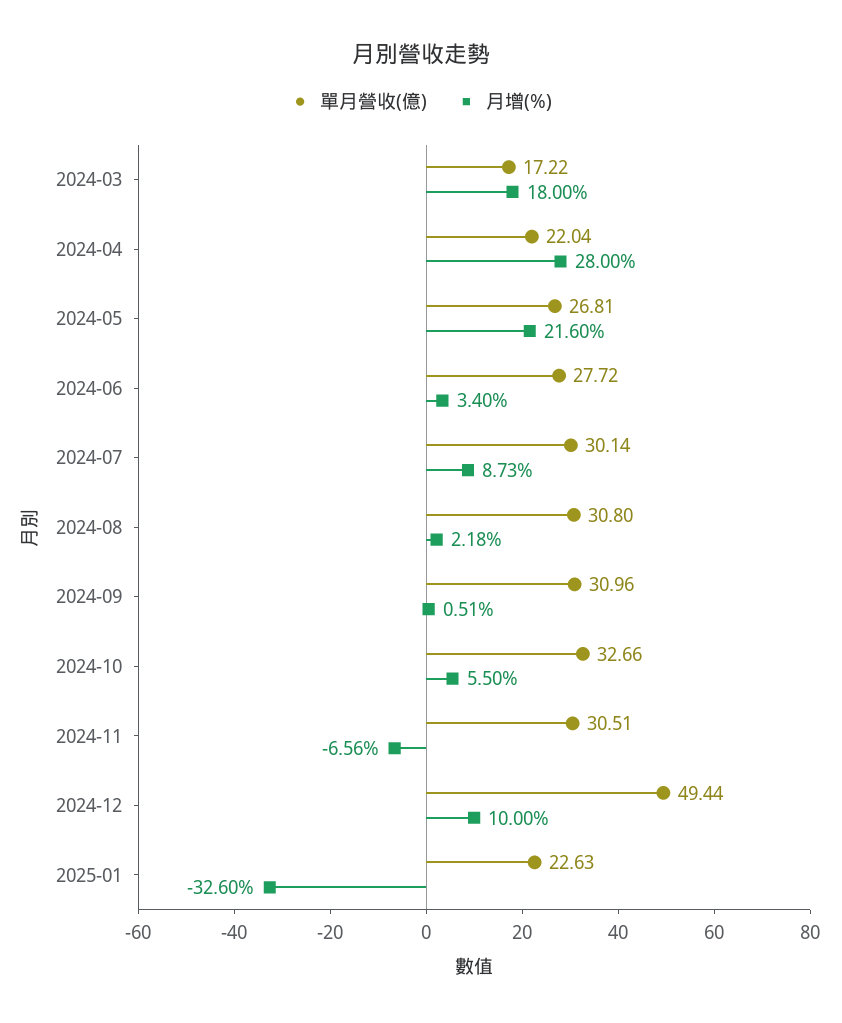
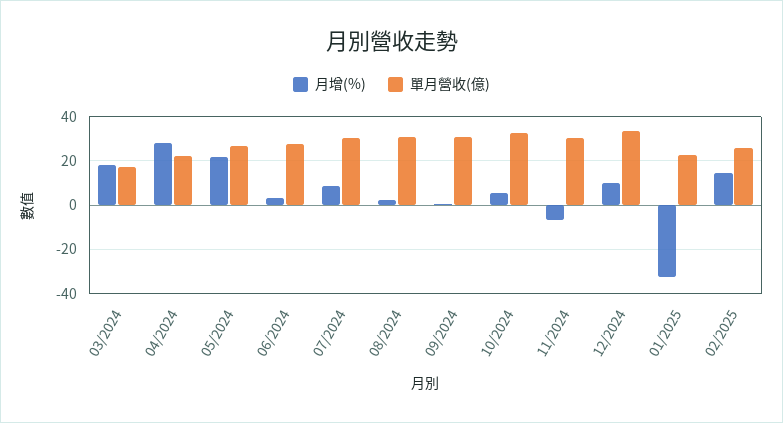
單月營收(億), 2024-12: 49.44 -> 35
月增(%), 02/2025: none -> 15
單月營收(億), 02/2025: none -> 25

